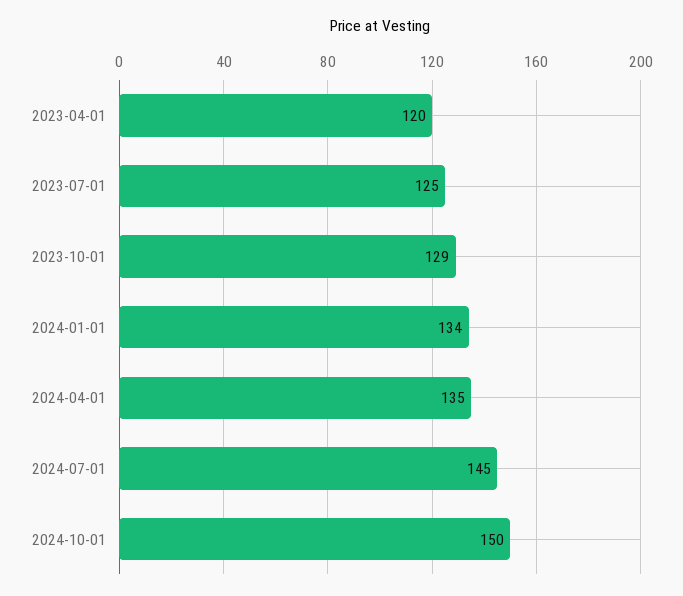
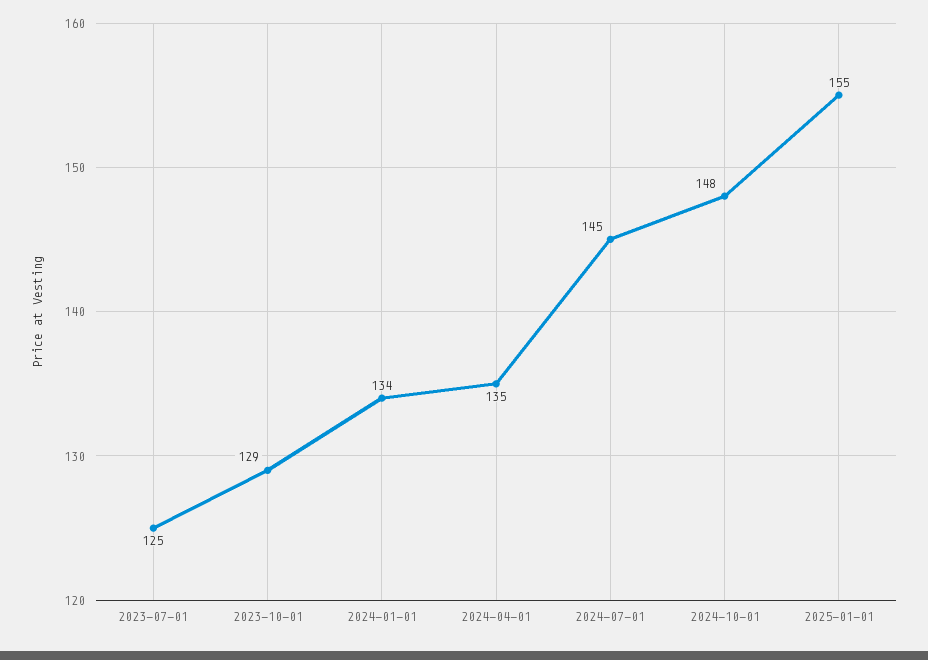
2023-04-01: 120 -> none
2024-10-01: 150 -> 148
2025-01-01: none -> 155

